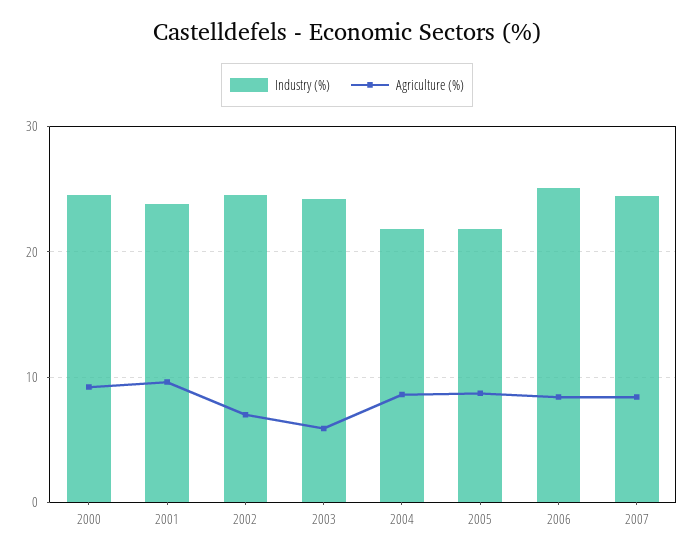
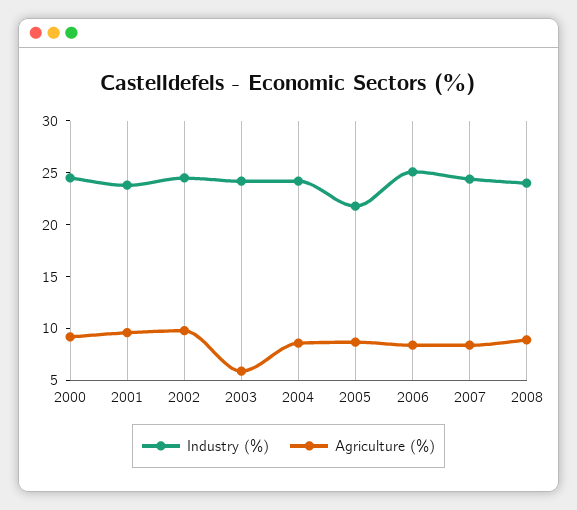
Agriculture (%), 2002: 7 -> 10
Industry (%), 2004: 22 -> 24
Industry (%), 2008: none -> 24
Agriculture (%), 2008: none -> 9

